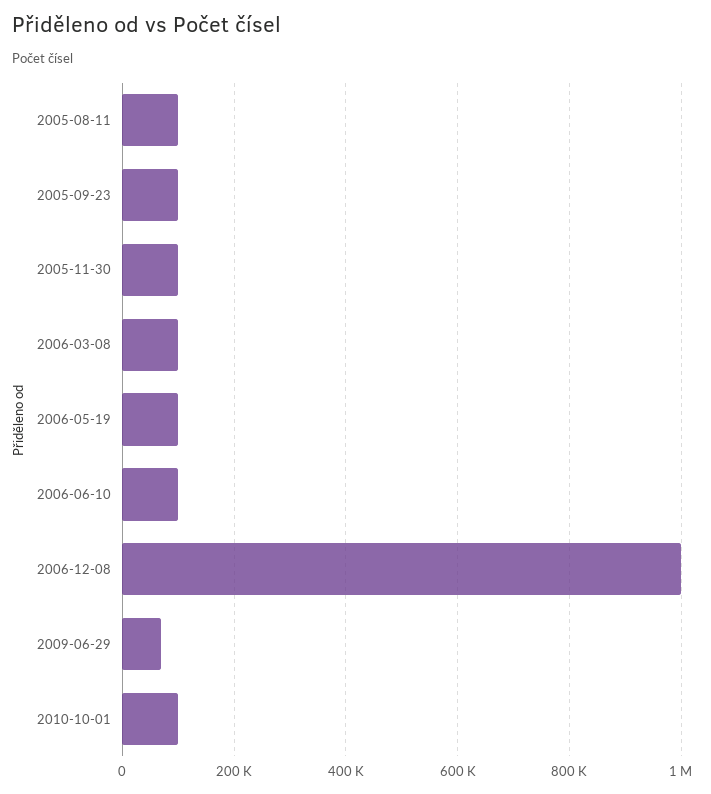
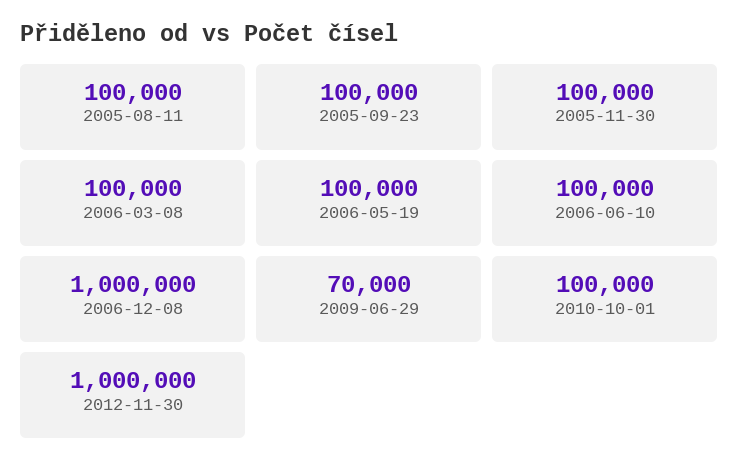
2012-11-30: none -> 1000000

